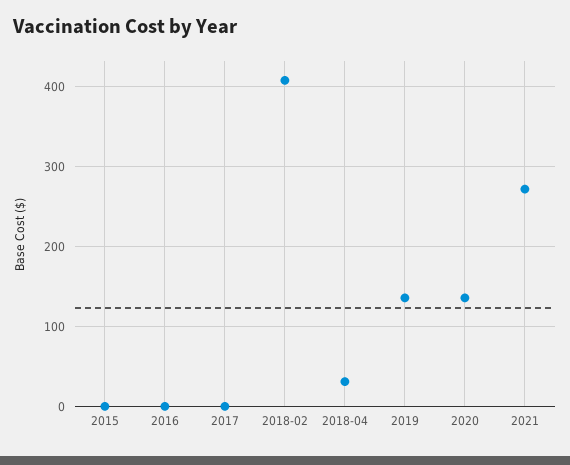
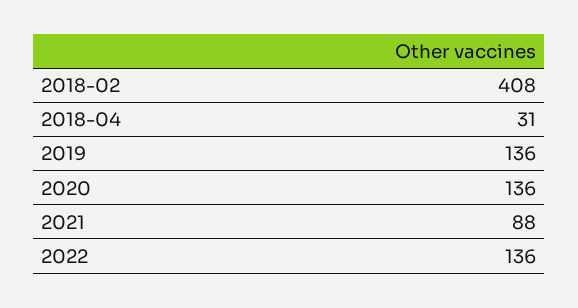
2015: 0 -> none
2016: 0 -> none
2017: 0 -> none
2021: 270 -> 88
2022: none -> 136

